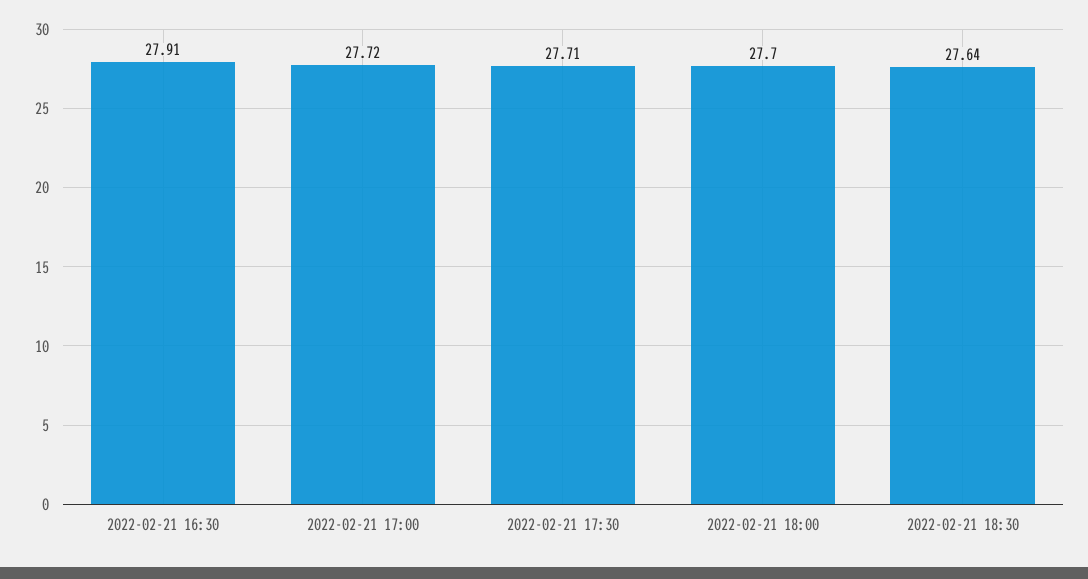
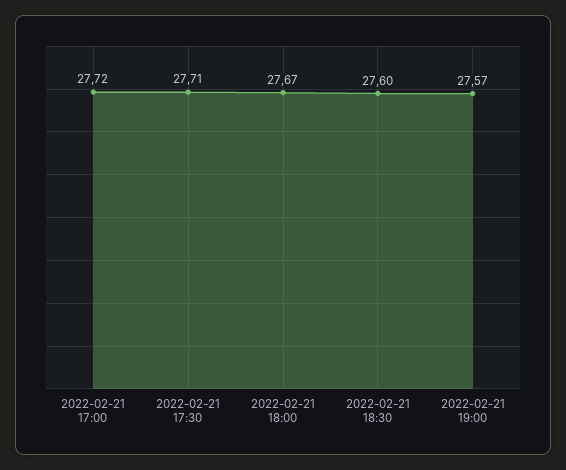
2022-02-21 16:30: 27.91 -> none
2022-02-21 18:00: 27.7 -> 27.67
2022-02-21 18:30: 27.64 -> 27.6
2022-02-21 19:00: none -> 27.57

